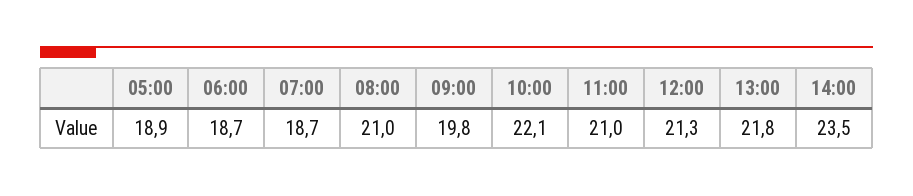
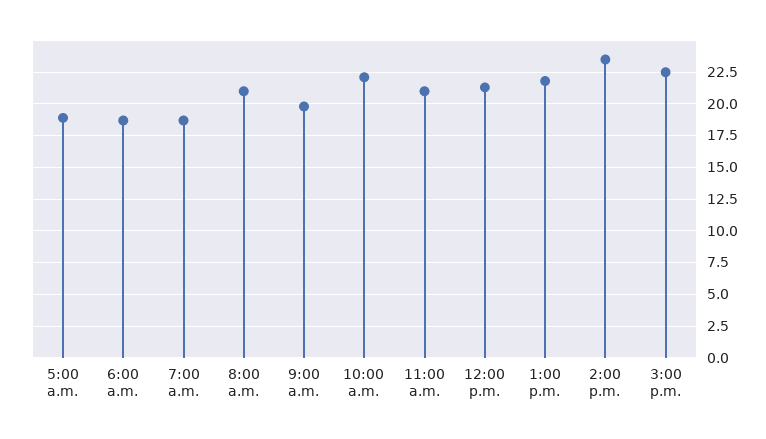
3:00 p.m.: none -> 22.5

